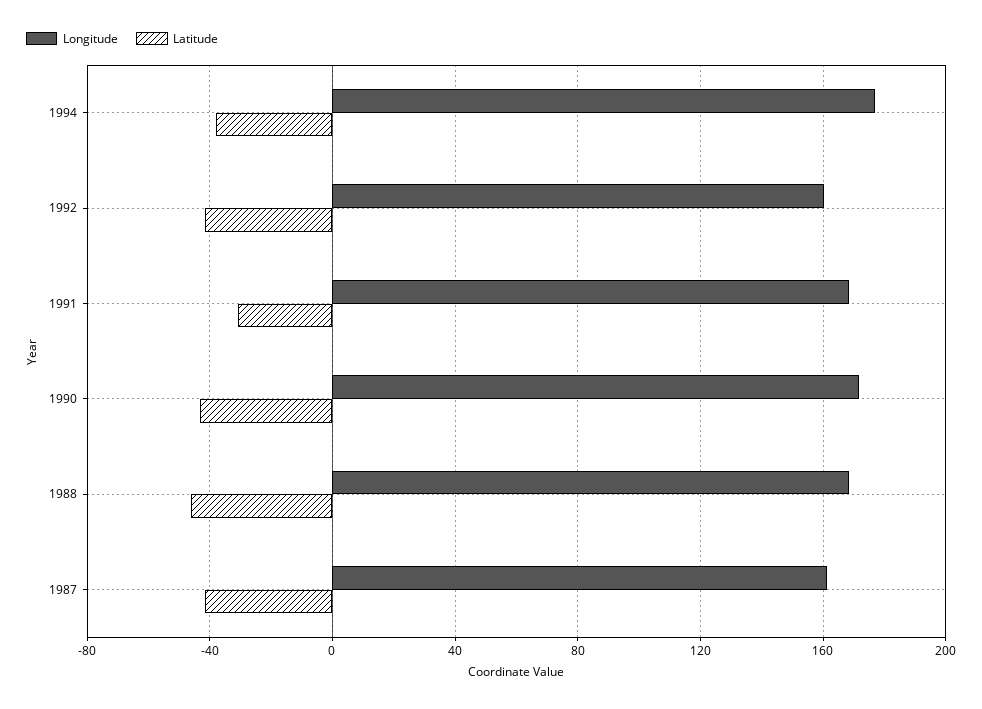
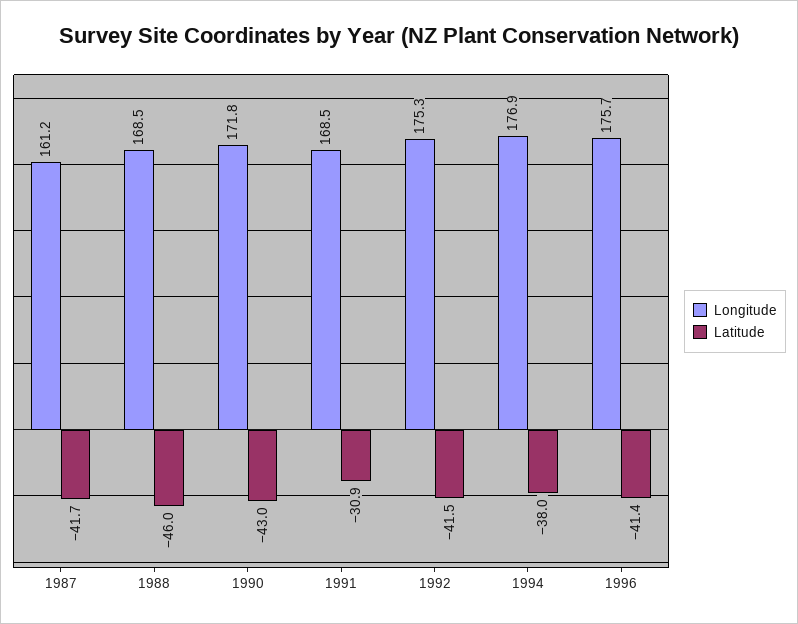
Longitude, 1992: 160 -> 175.3
Longitude, 1996: none -> 175.7
Latitude, 1996: none -> -41.4

